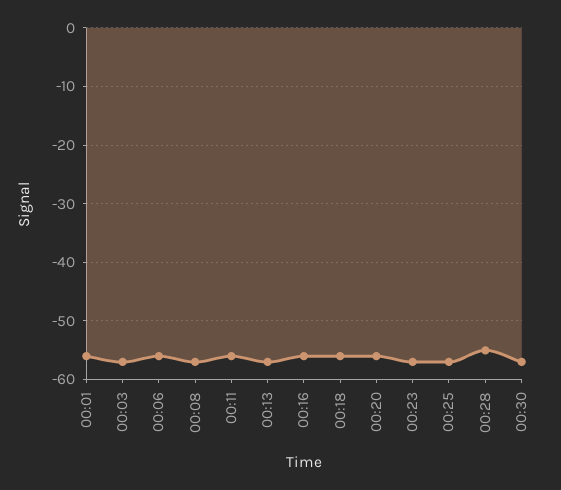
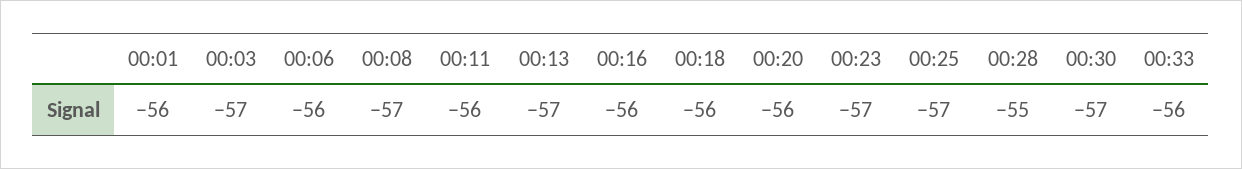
00:33: none -> -56

